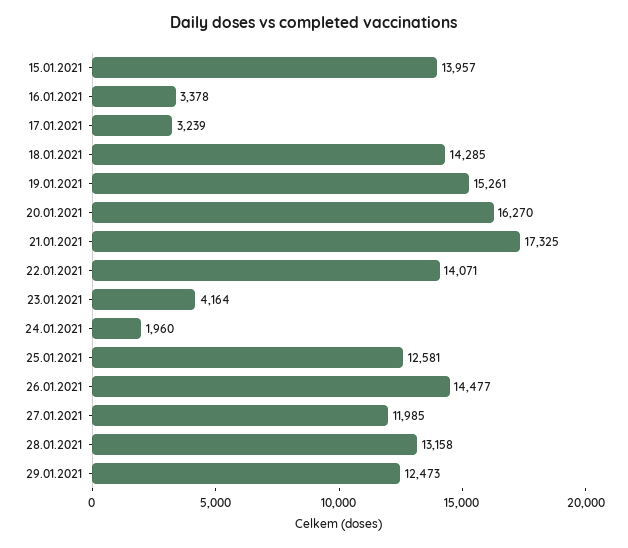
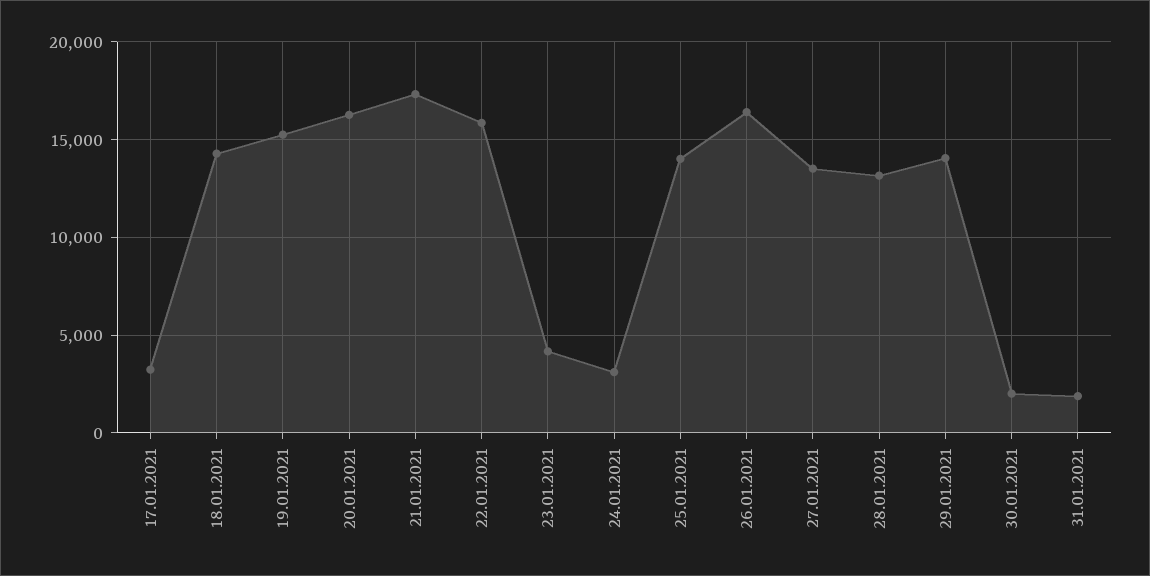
15.01.2021: 13957 -> none
16.01.2021: 3378 -> none
22.01.2021: 14071 -> 16000
24.01.2021: 1960 -> 3000
25.01.2021: 12581 -> 14000
26.01.2021: 14477 -> 16500
27.01.2021: 11985 -> 13500
29.01.2021: 12473 -> 14000
30.01.2021: none -> 2000
31.01.2021: none -> 2000

